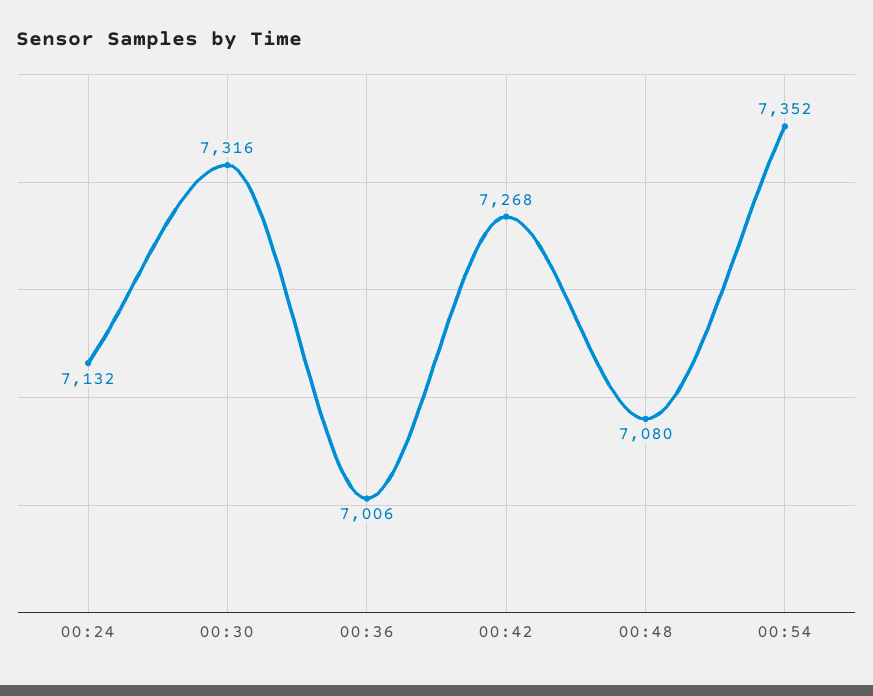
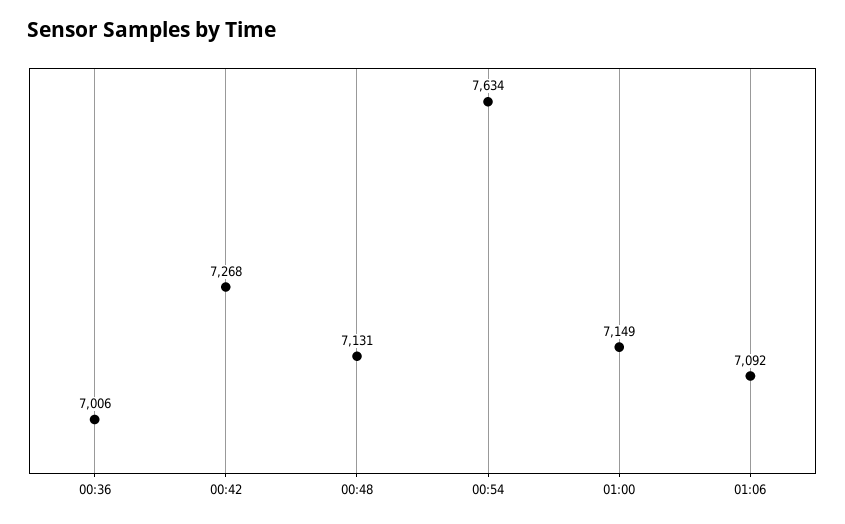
00:24: 7132 -> none
00:30: 7316 -> none
00:48: 7080 -> 7131
00:54: 7352 -> 7634
01:00: none -> 7149
01:06: none -> 7092

